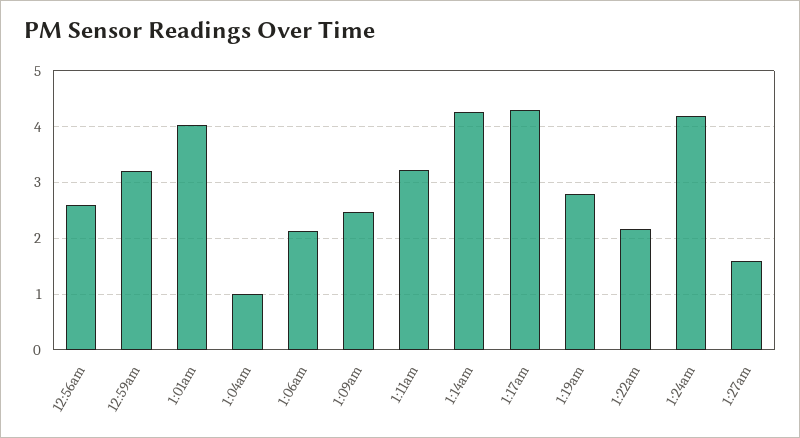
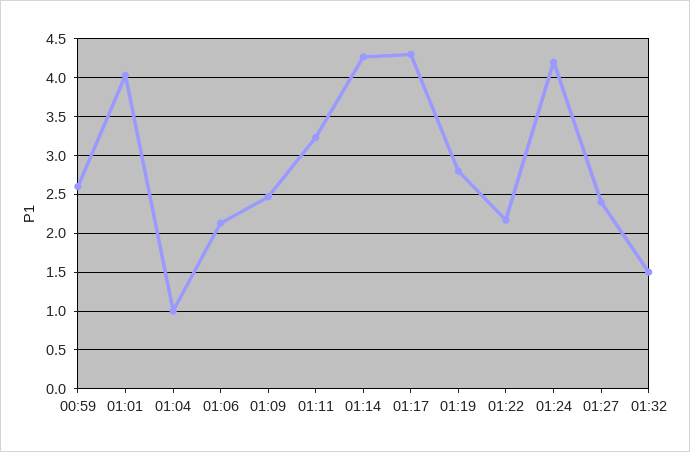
12:56am: 2.6 -> none
12:59am: 3.2 -> 2.6
1:27am: 1.6 -> 2.4
01:32: none -> 1.5

